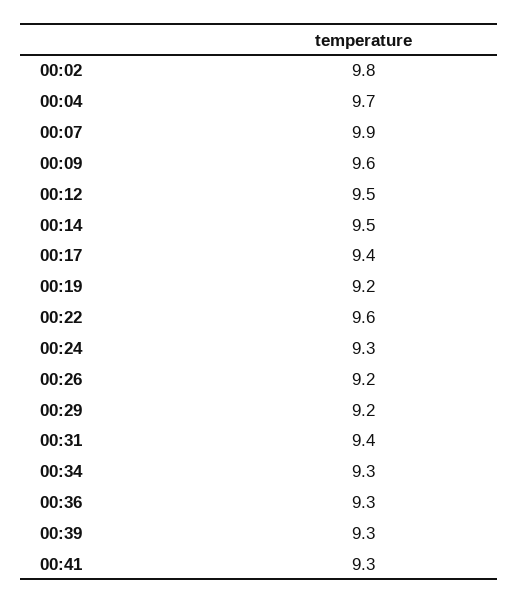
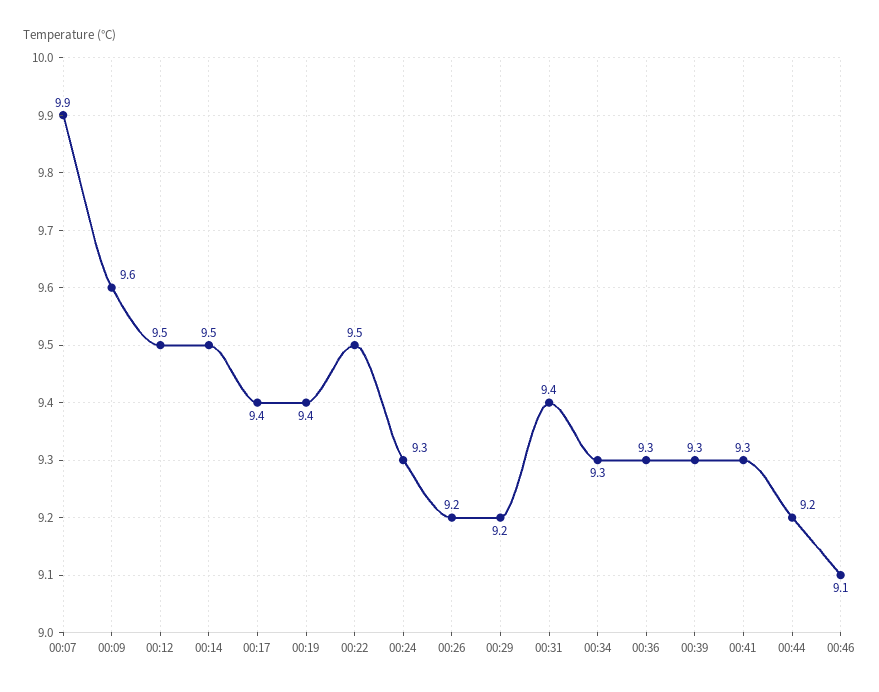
00:02: 9.8 -> none
00:04: 9.7 -> none
00:19: 9.2 -> 9.4
00:22: 9.6 -> 9.5
00:44: none -> 9.2
00:46: none -> 9.1

